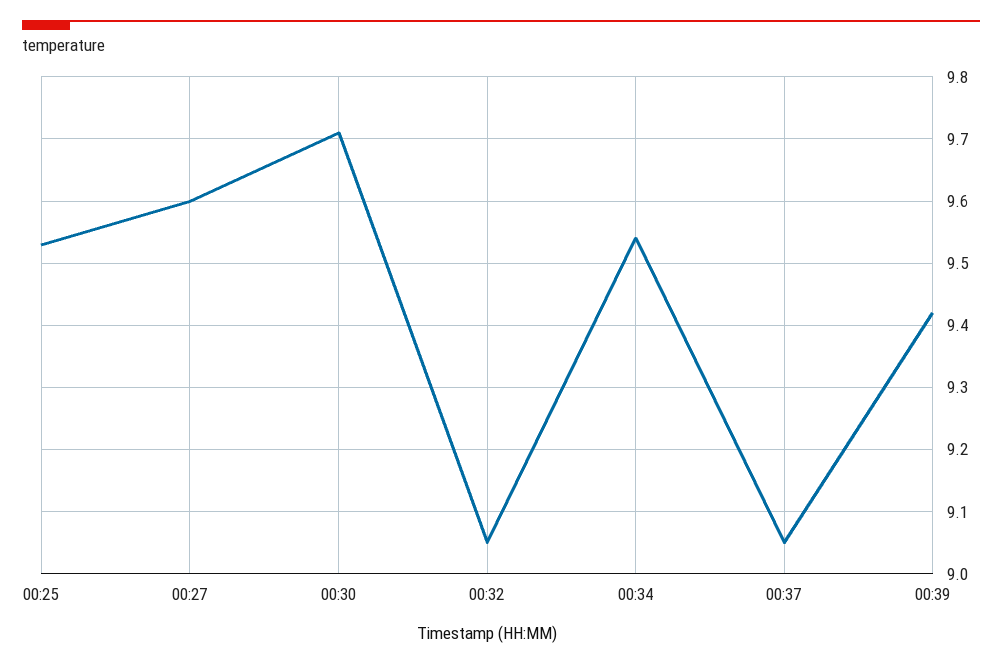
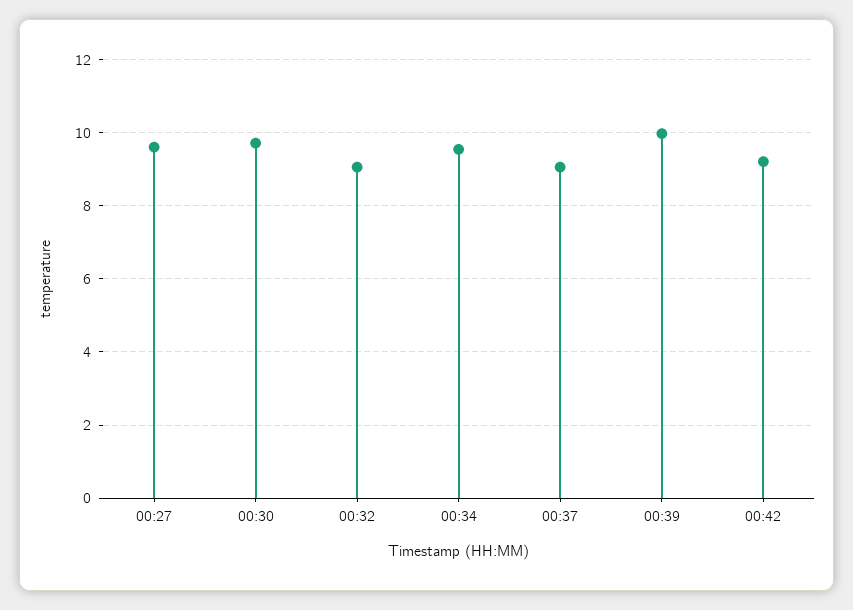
00:25: 9.53 -> none
00:39: 9.42 -> 10
00:42: none -> 9.2

